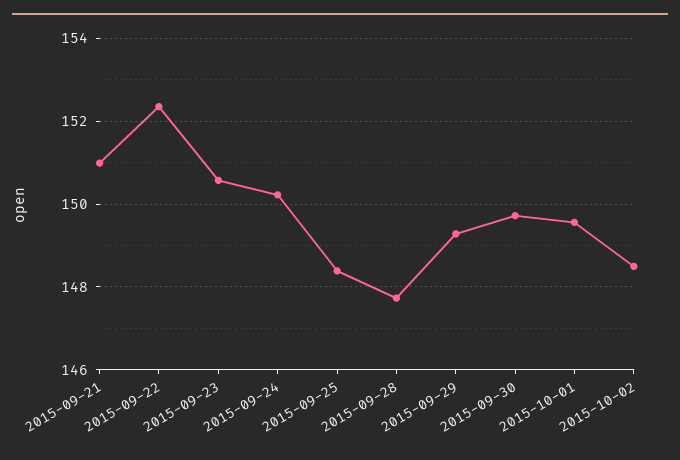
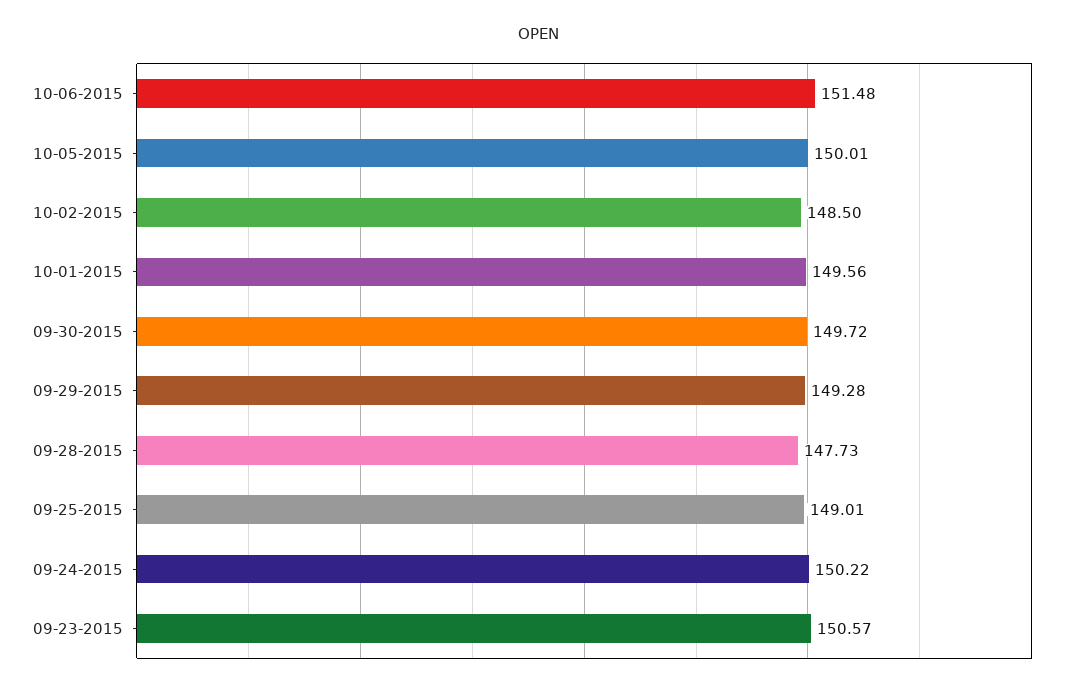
2015-09-21: 151 -> none
2015-09-22: 152.4 -> none
2015-09-25: 148.4 -> 149.01
10-06-2015: none -> 151.48
10-05-2015: none -> 150.01

